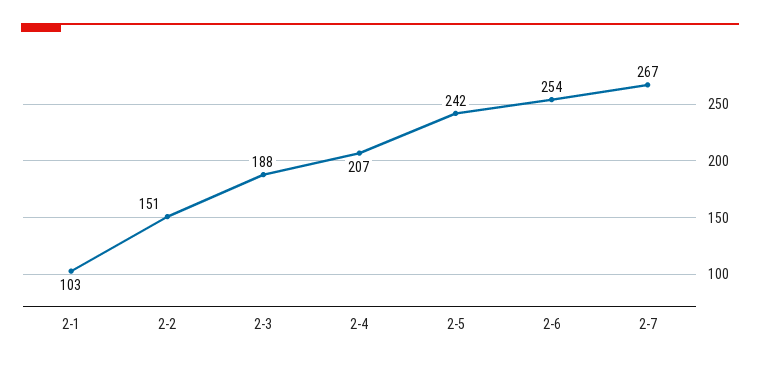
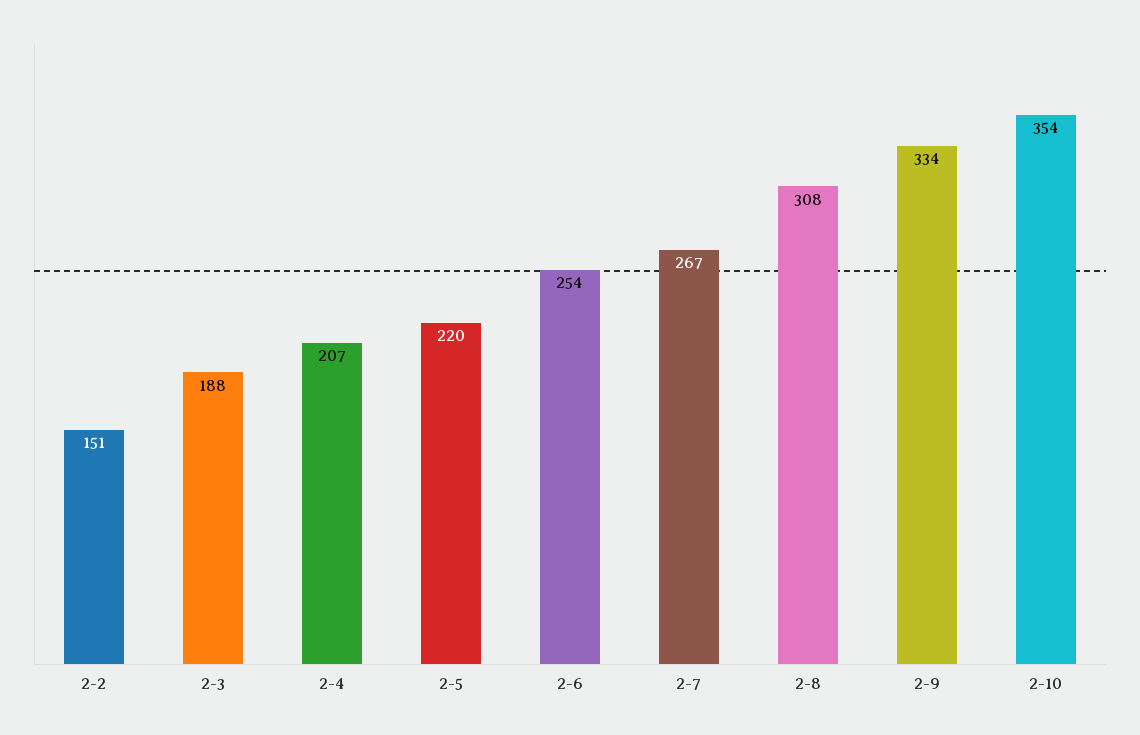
2-1: 103 -> none
2-5: 242 -> 220
2-8: none -> 308
2-9: none -> 334
2-10: none -> 354

